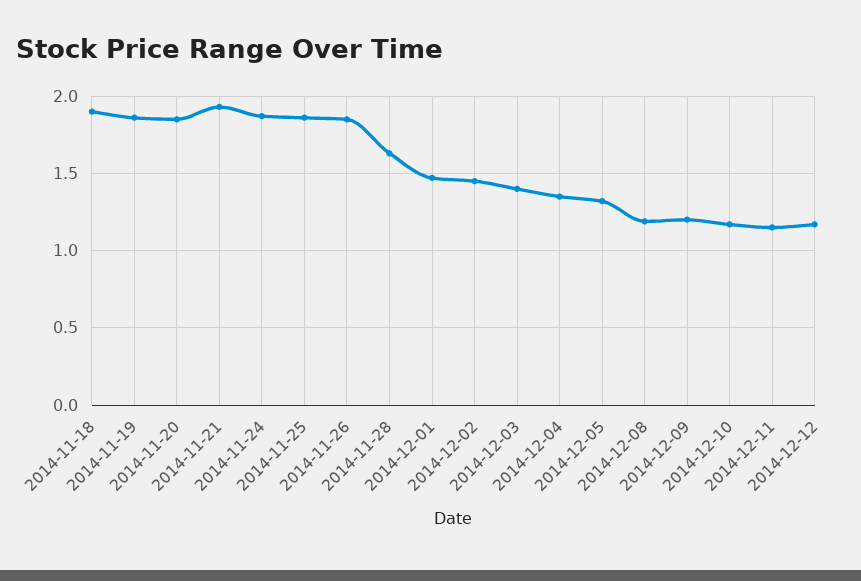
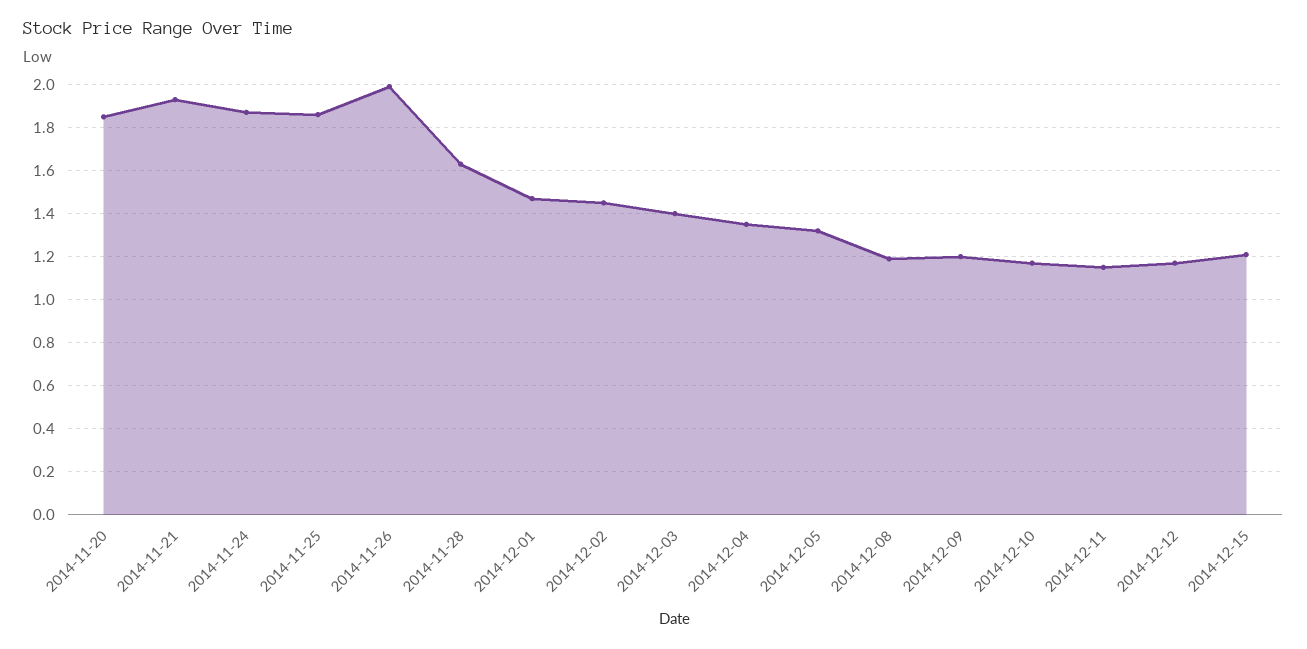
2014-11-18: 1.9 -> none
2014-11-19: 1.85 -> none
2014-11-26: 1.85 -> 2
2014-12-15: none -> 1.2

